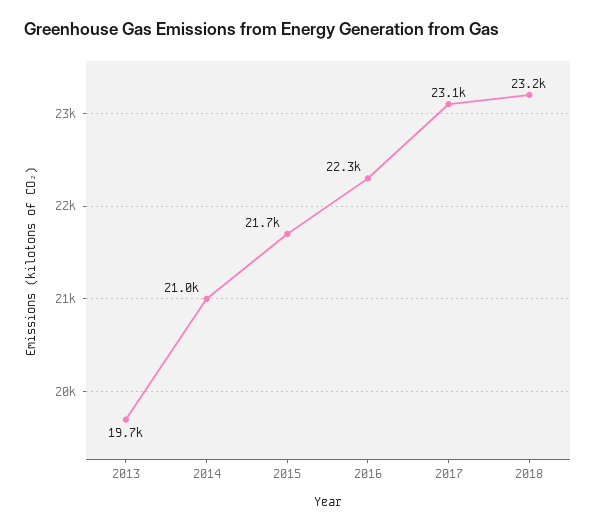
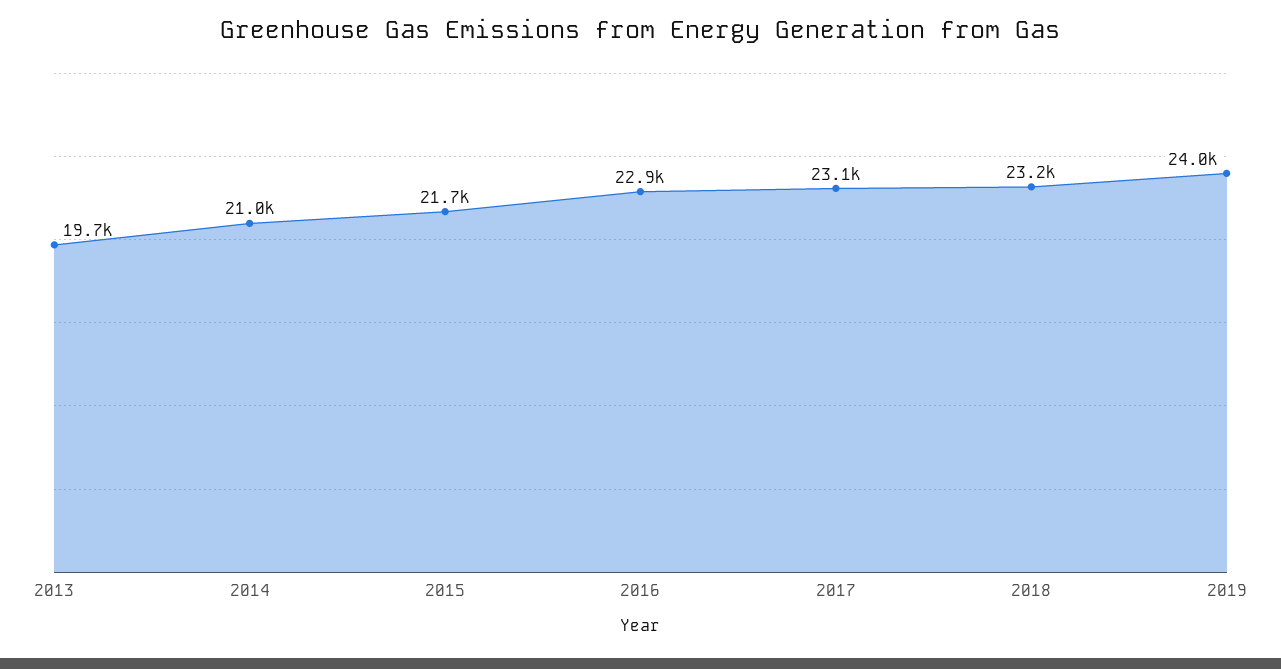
2016: 22300 -> 22900
2019: none -> 24000

